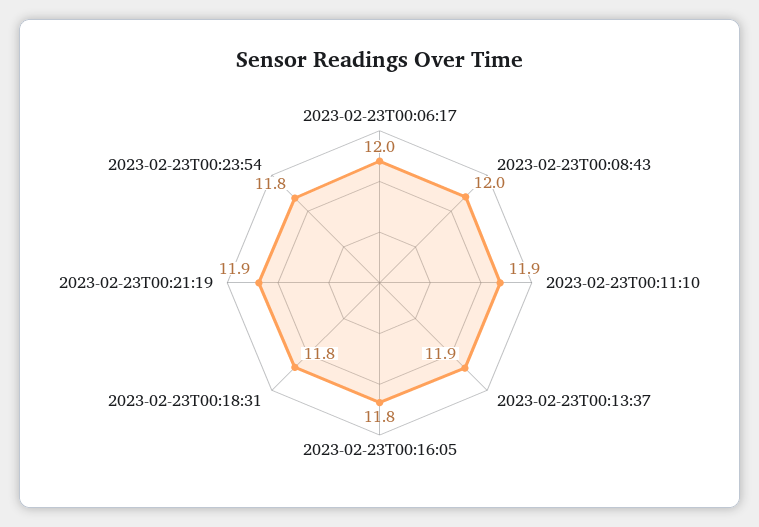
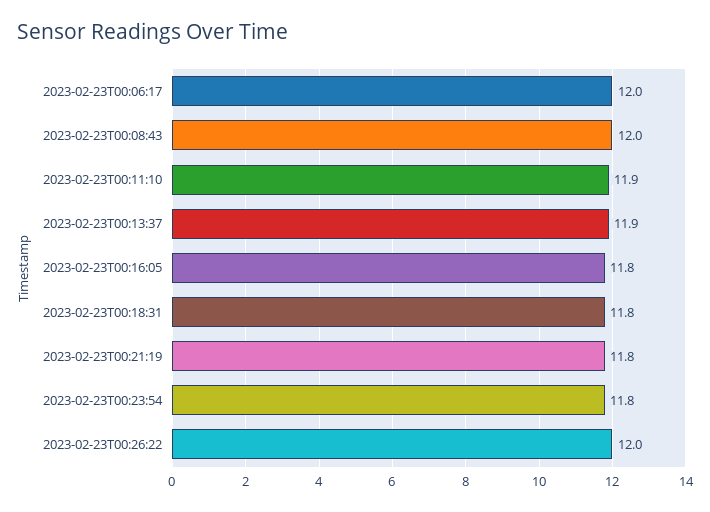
2023-02-23T00:21:19: 11.9 -> 11.8
2023-02-23T00:26:22: none -> 12

